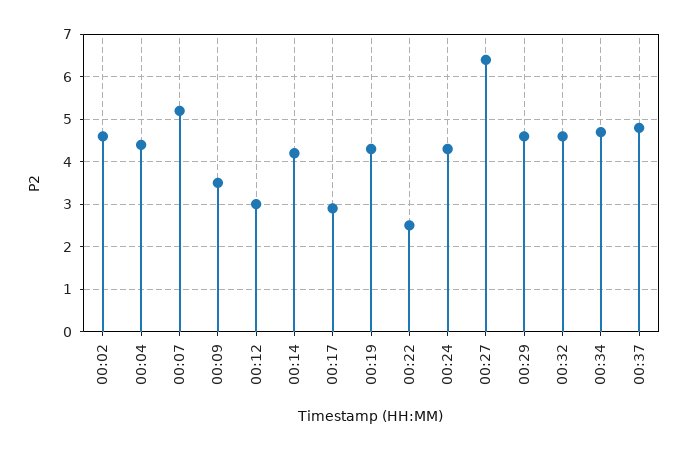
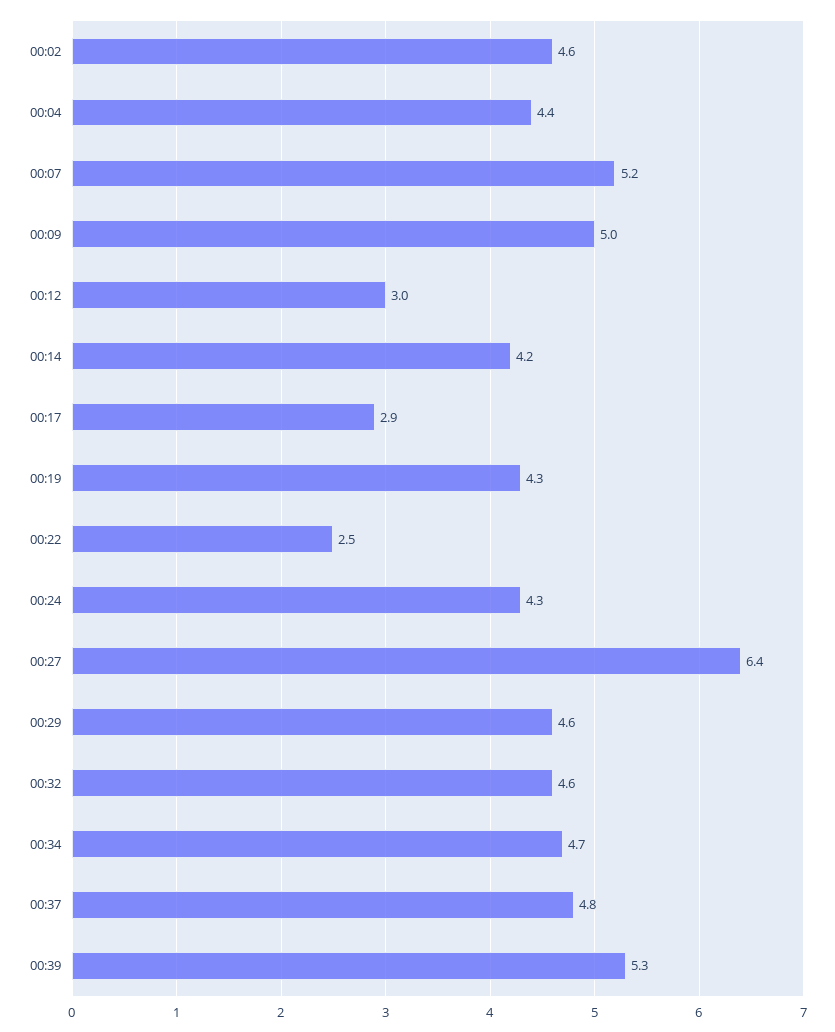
00:09: 3.5 -> 5
00:39: none -> 5.3

